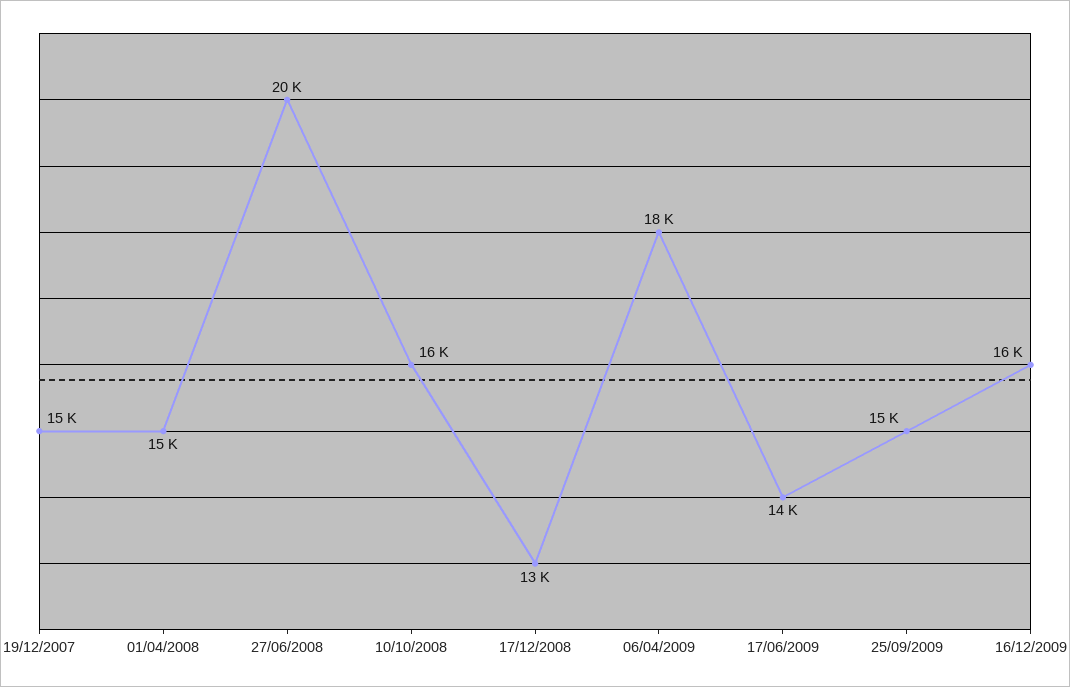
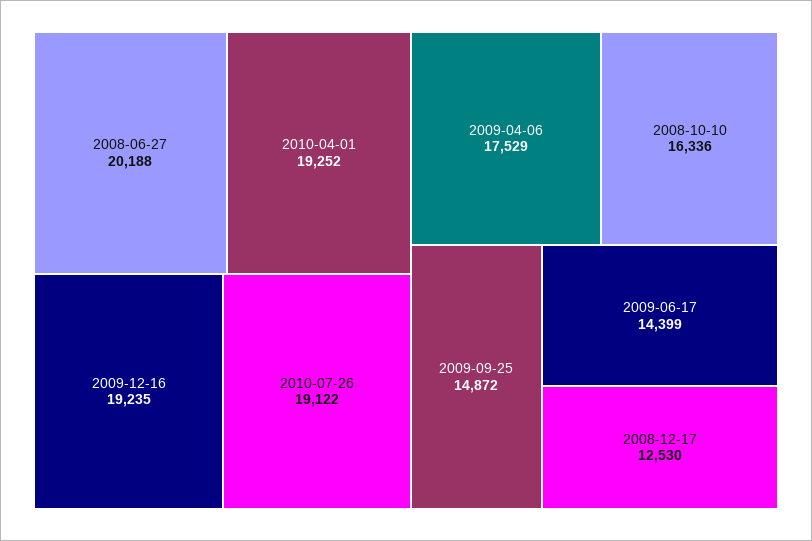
19/12/2007: 15000 -> none
01/04/2008: 15000 -> none
16/12/2009: 16000 -> 19235
2010-04-01: none -> 19252
2010-07-26: none -> 19122

